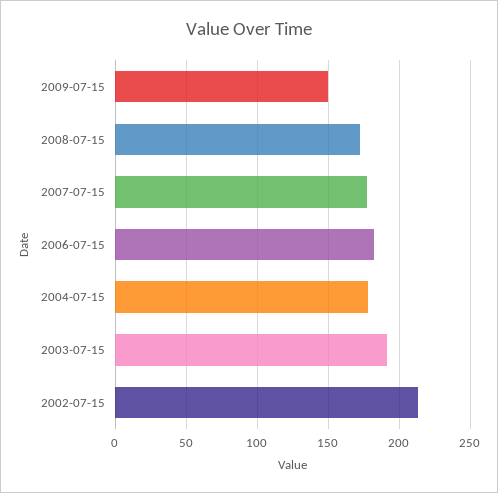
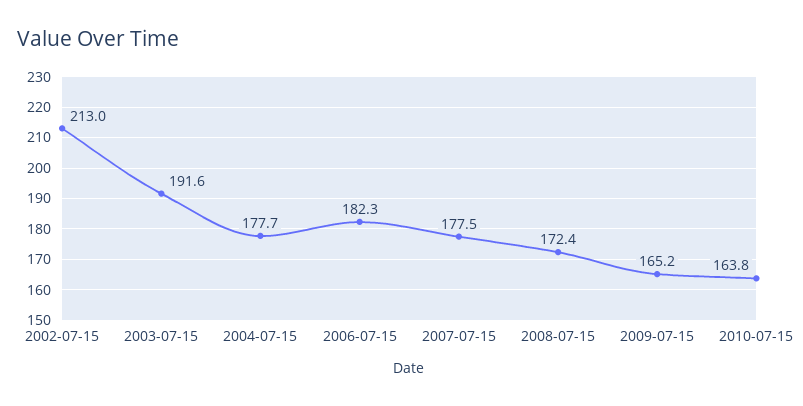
2009-07-15: 150 -> 165.2
2010-07-15: none -> 163.8

